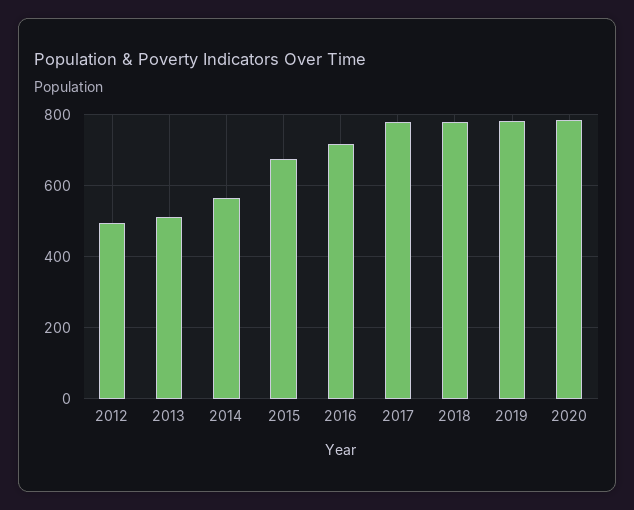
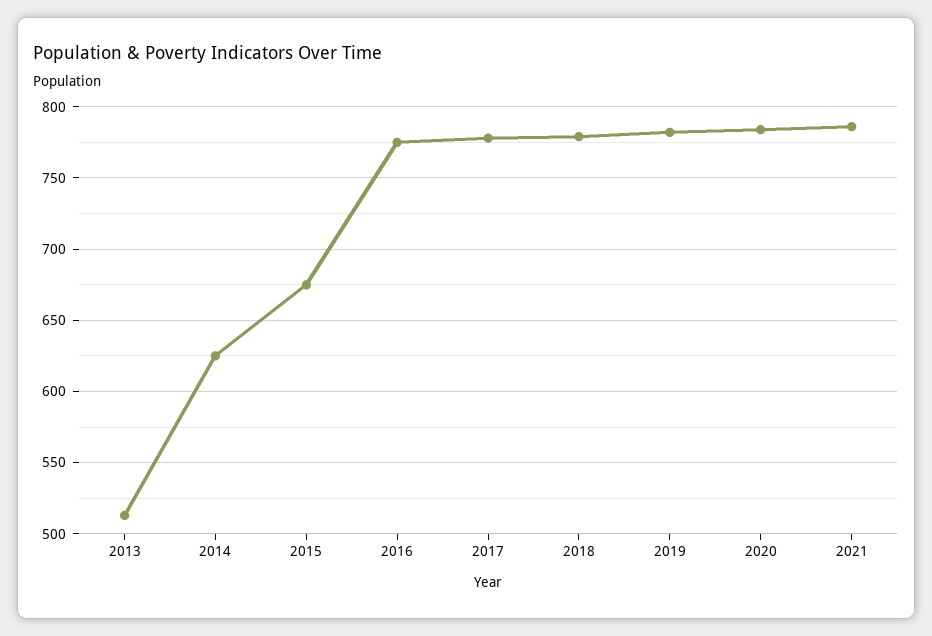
2012: 500 -> none
2014: 560 -> 625
2016: 720 -> 775
2021: none -> 785

